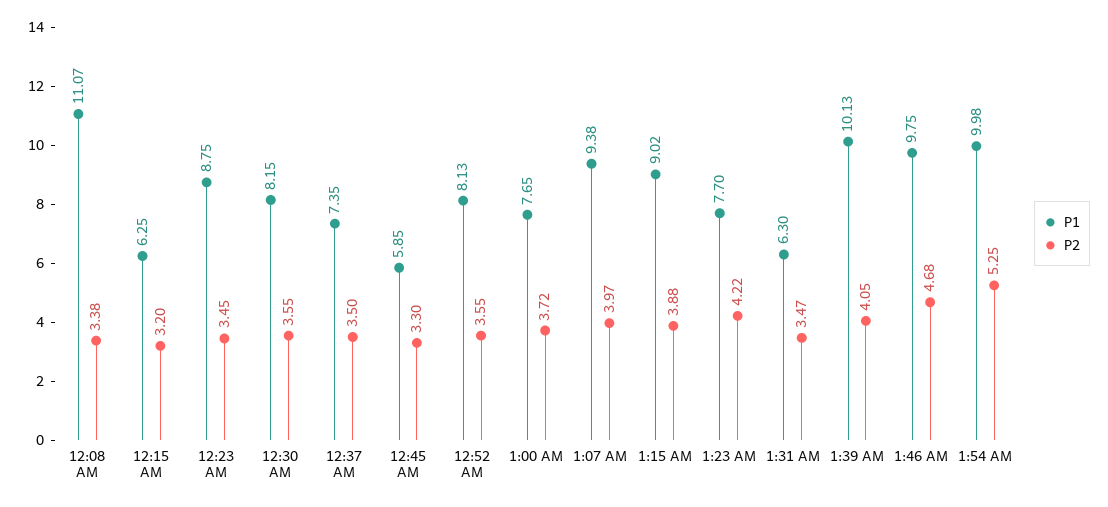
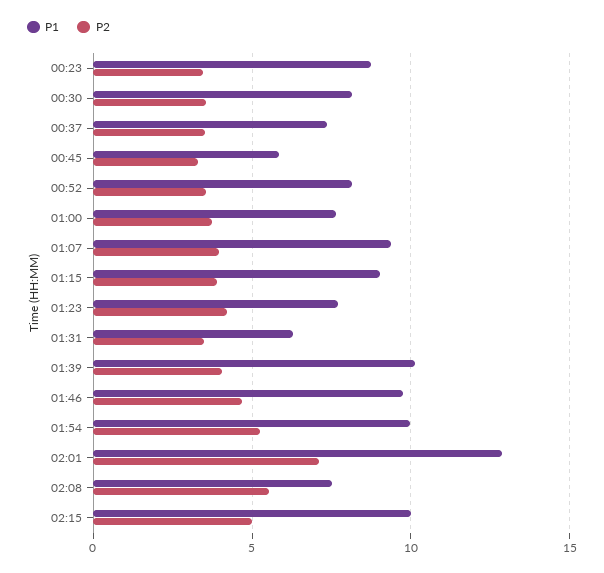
P1, 12:08 AM: 11.07 -> none
P2, 12:08 AM: 3.38 -> none
P1, 12:15 AM: 6.25 -> none
P2, 12:15 AM: 3.2 -> none
P1, 02:01: none -> 13
P2, 02:01: none -> 7
P1, 02:08: none -> 7.5
P2, 02:08: none -> 5.5
P1, 02:15: none -> 10
P2, 02:15: none -> 5

